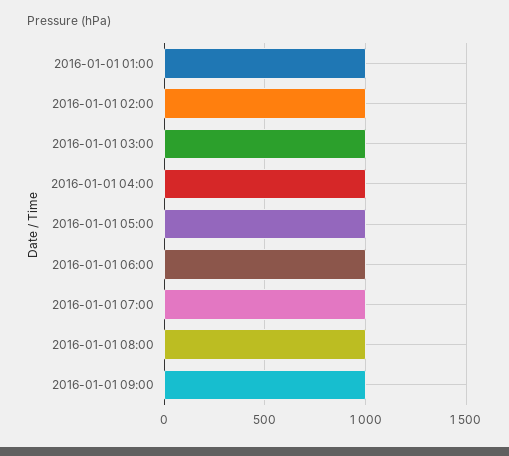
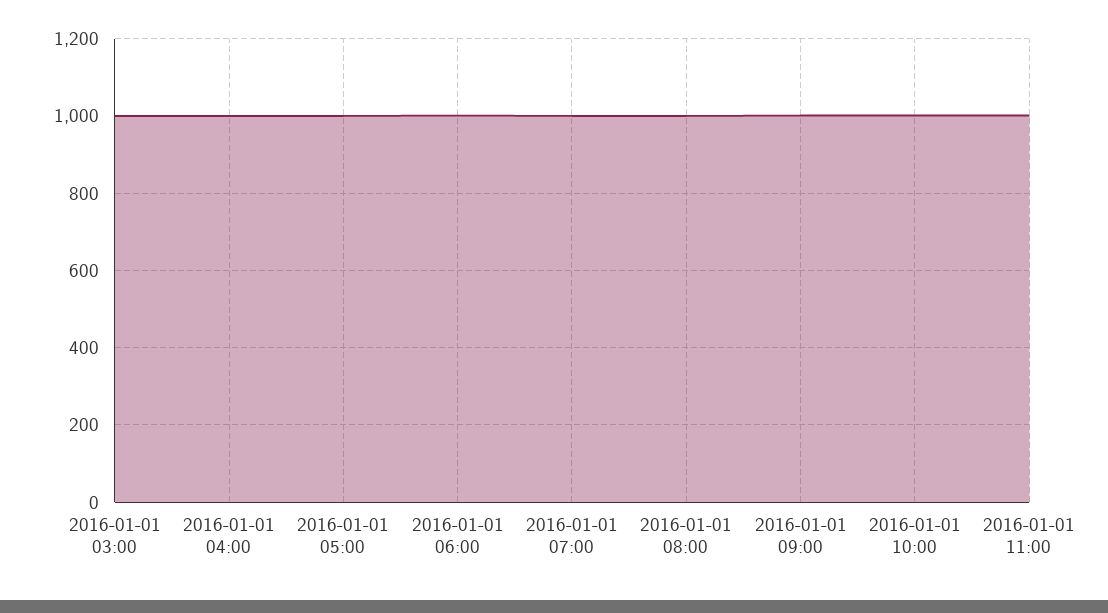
2016-01-01 01:00: 1000 -> none
2016-01-01 02:00: 1000 -> none
2016-01-01 10:00: none -> 1000
2016-01-01 11:00: none -> 1000

